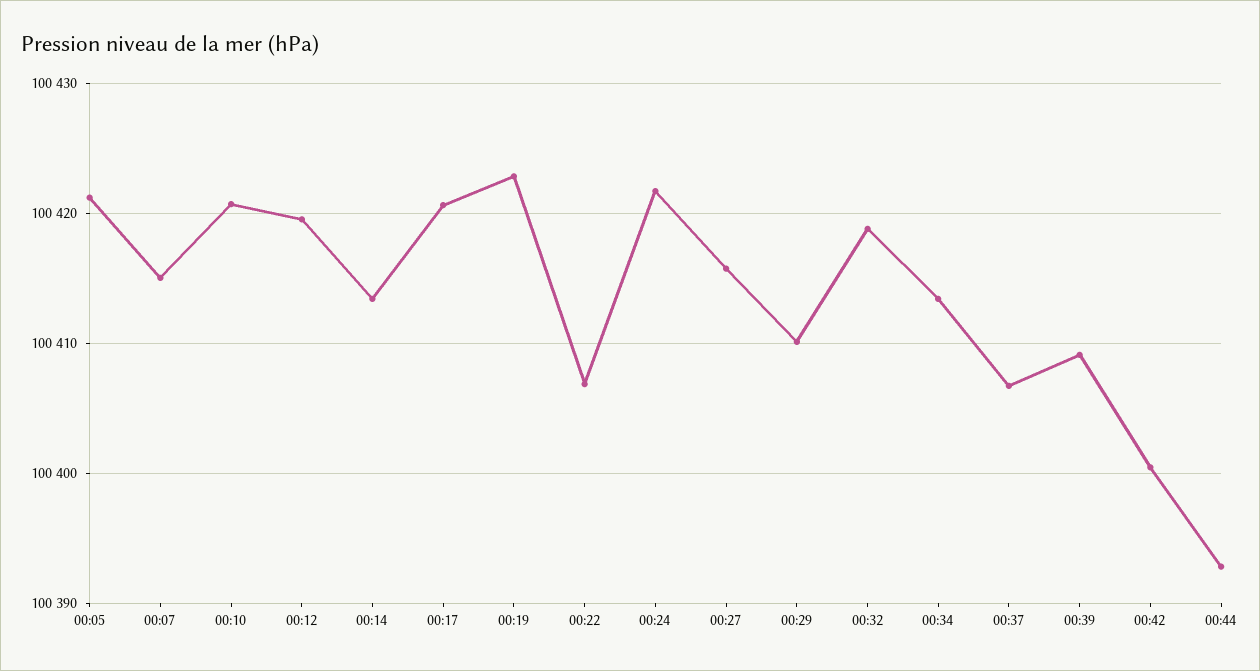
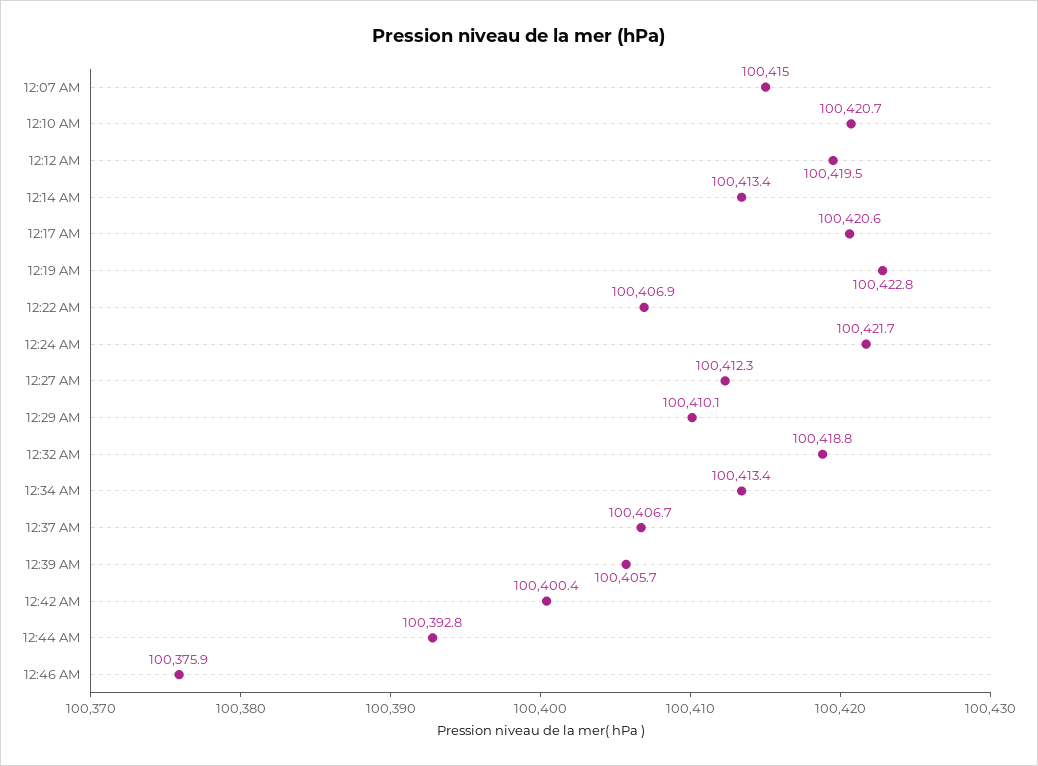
00:05: 100421 -> none
00:27: 100416 -> 100412.3
00:39: 100409 -> 100405.7
12:46 AM: none -> 100375.9

